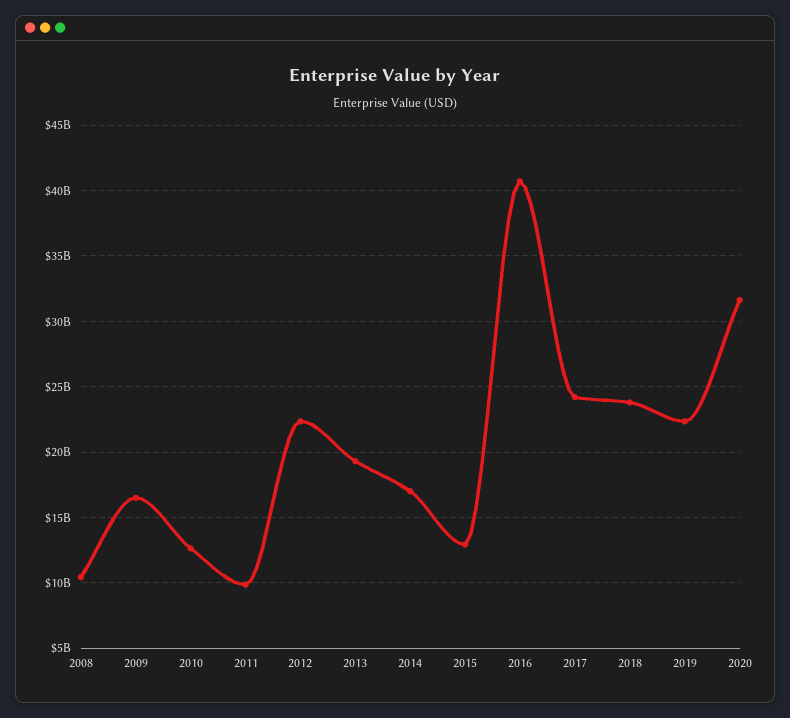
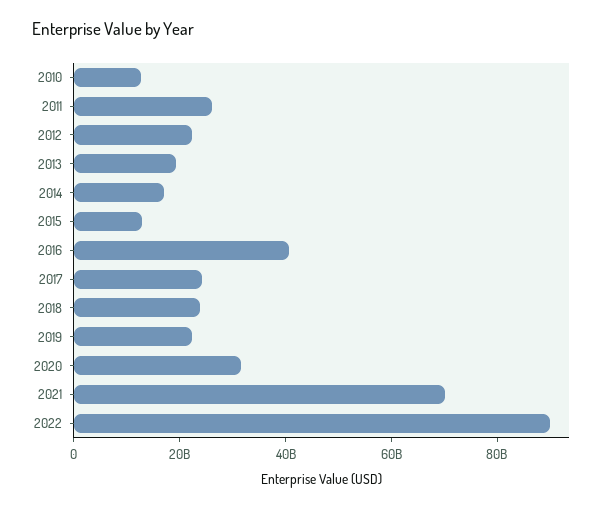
2008: 10500000000 -> none
2009: 16500000000 -> none
2011: 10000000000 -> 25000000000
2021: none -> 70000000000
2022: none -> 90000000000

